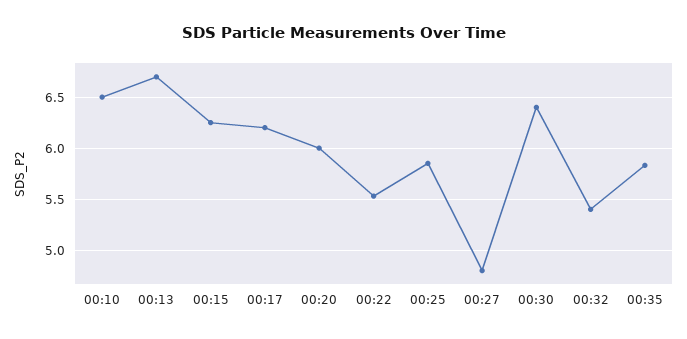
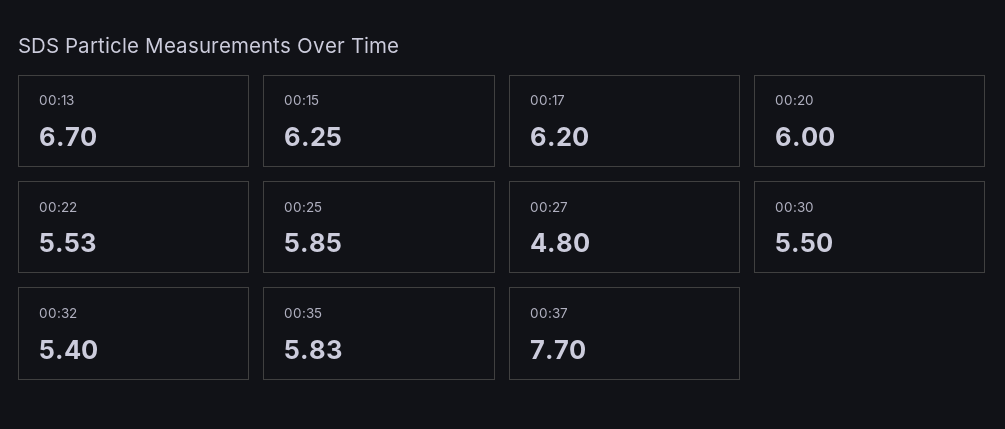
00:10: 6.5 -> none
00:30: 6.4 -> 5.5
00:37: none -> 7.7

